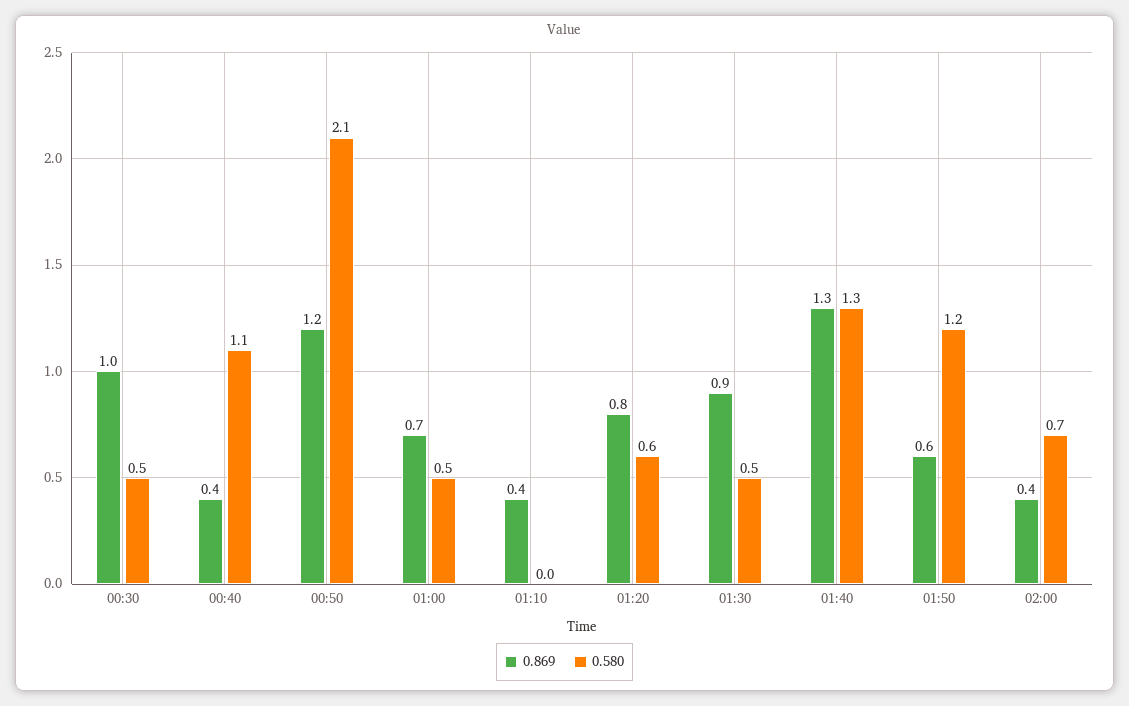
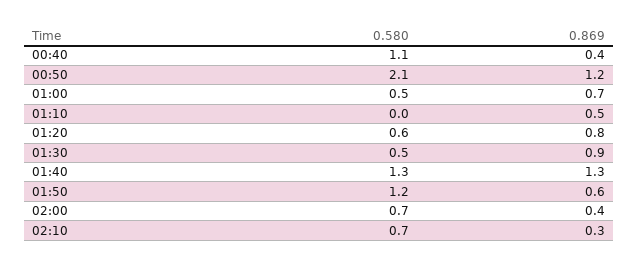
0.869, 00:30: 1 -> none
0.580, 00:30: 0.5 -> none
0.869, 01:10: 0.4 -> 0.5
0.580, 02:10: none -> 0.7
0.869, 02:10: none -> 0.3

